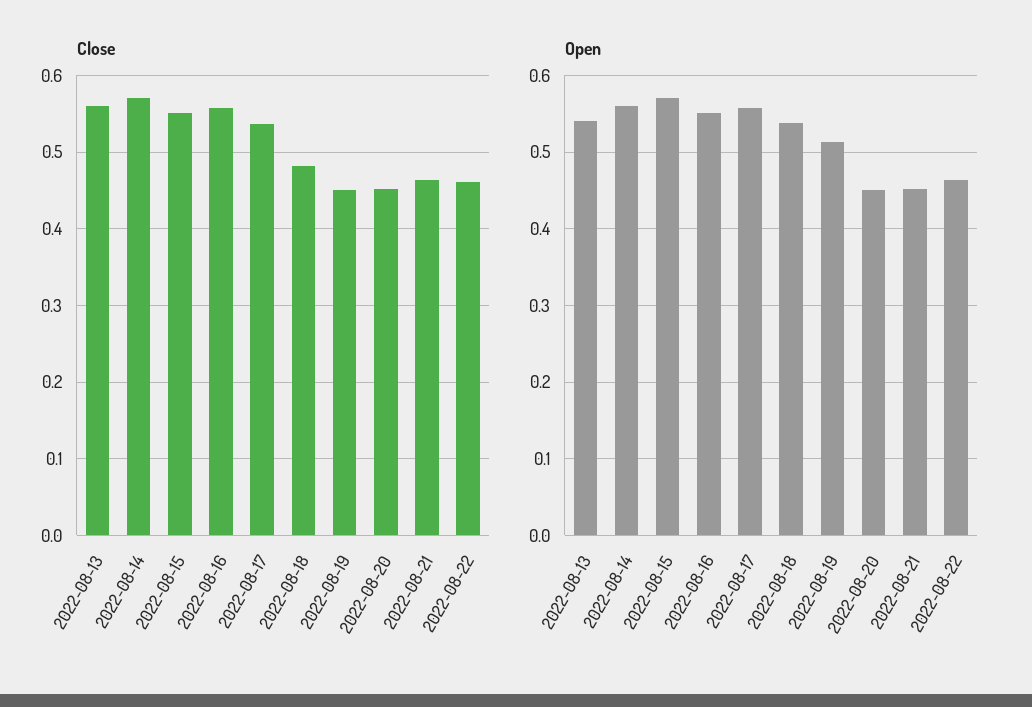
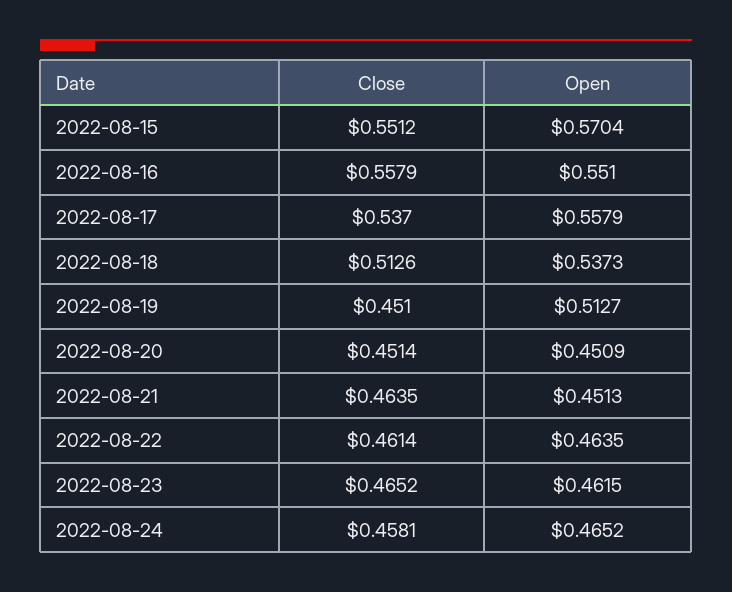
Close, 2022-08-13: 0.56 -> none
Close, 2022-08-14: 0.57 -> none
Close, 2022-08-18: 0.48 -> 0.5126
Open, 2022-08-13: 0.54 -> none
Open, 2022-08-14: 0.56 -> none
Close, 2022-08-23: none -> 0.4652
Open, 2022-08-23: none -> 0.4615
Close, 2022-08-24: none -> 0.4581
Open, 2022-08-24: none -> 0.4652

